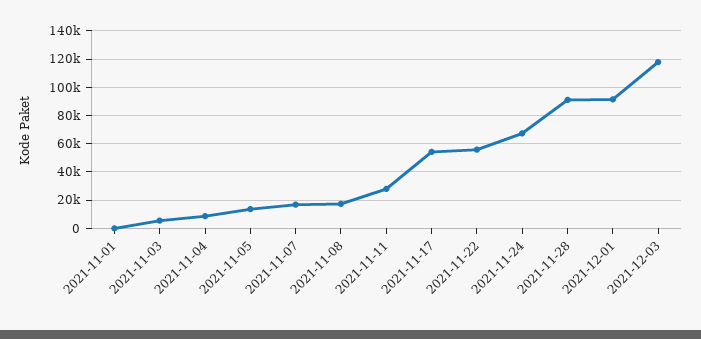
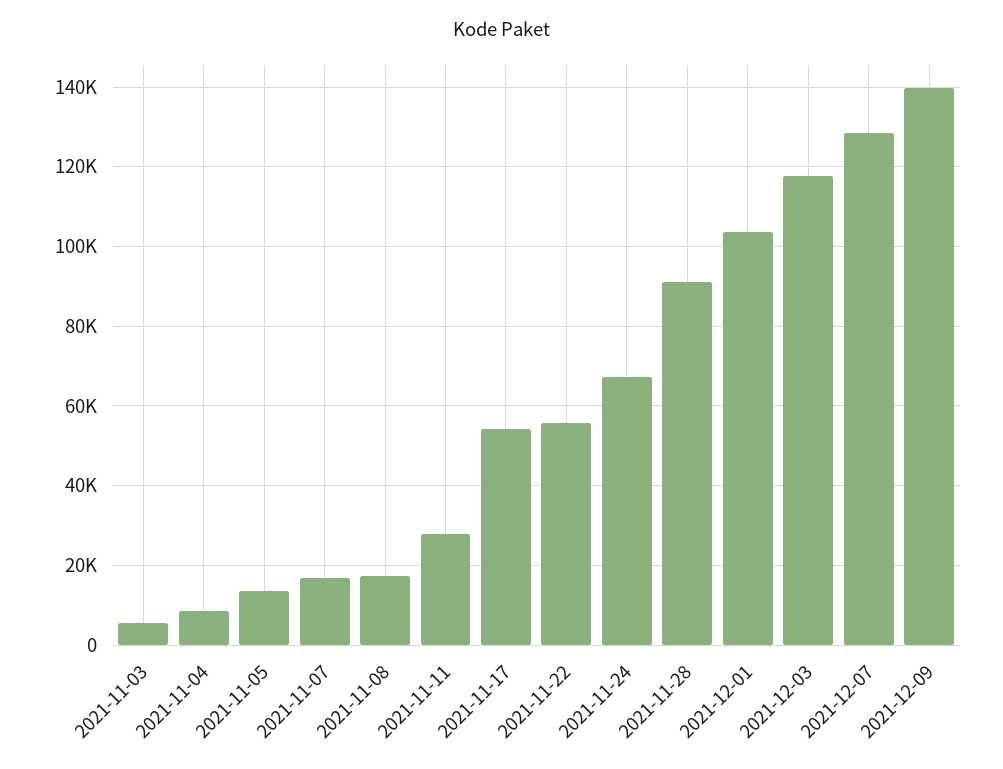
2021-11-01: 0 -> none
2021-12-01: 90000 -> 104000
2021-12-07: none -> 128000
2021-12-09: none -> 140000

